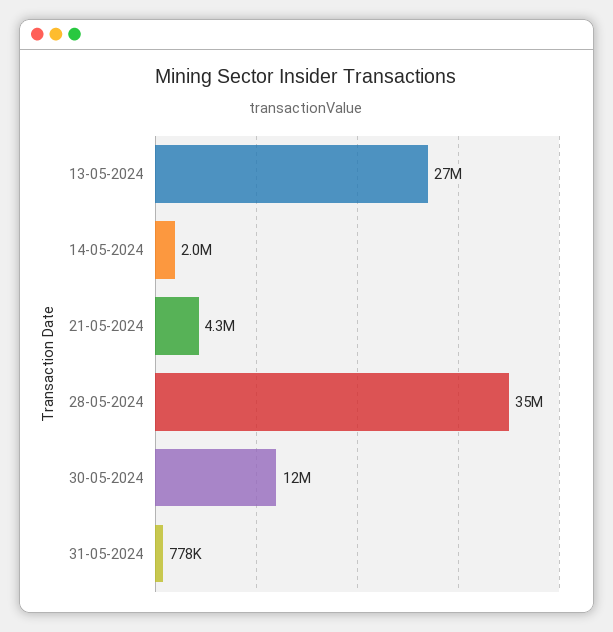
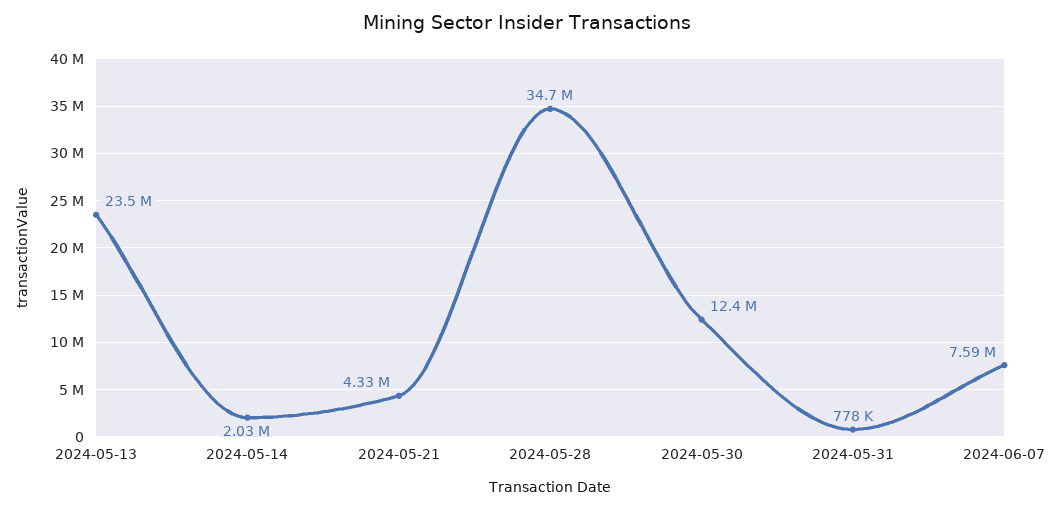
13-05-2024: 27000000 -> 23500000
2024-06-07: none -> 7590000

